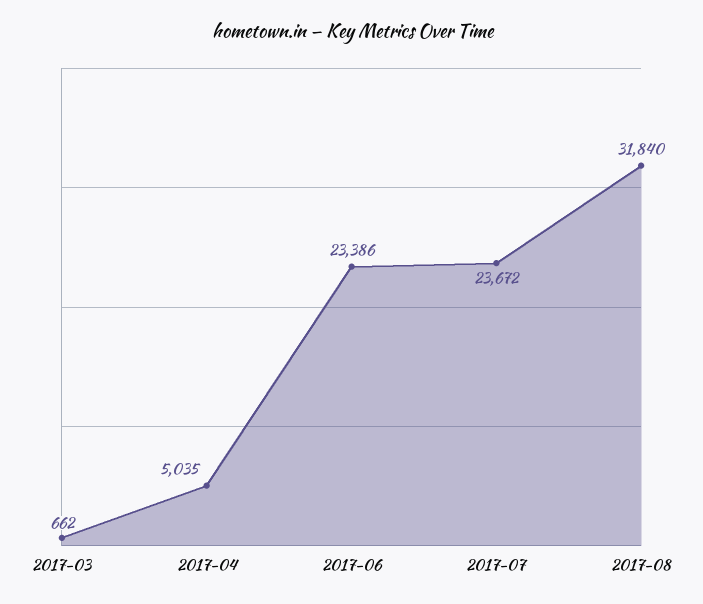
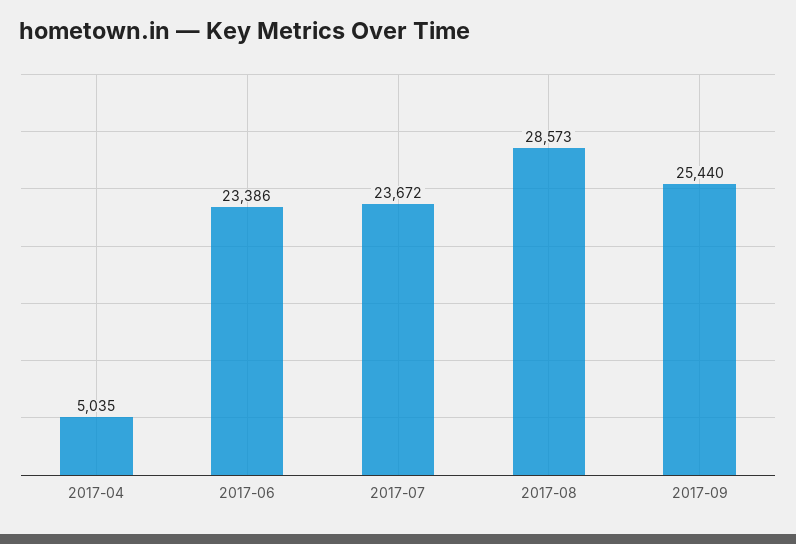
2017-03: 662 -> none
2017-08: 31840 -> 28573
2017-09: none -> 25440

